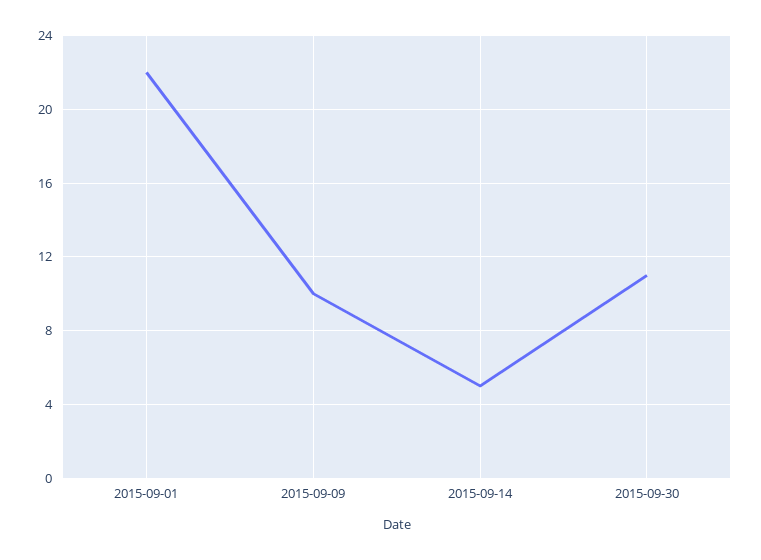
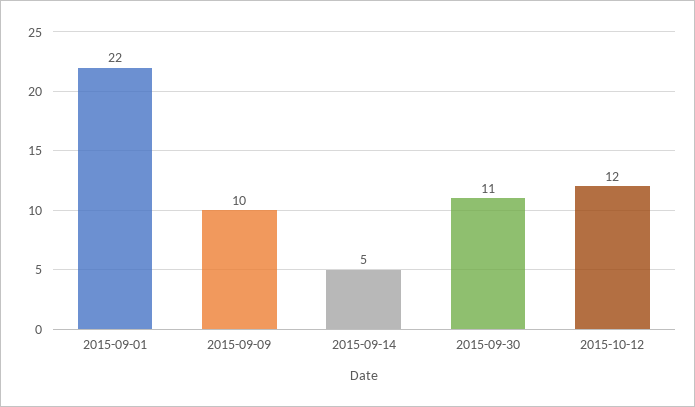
2015-10-12: none -> 12

